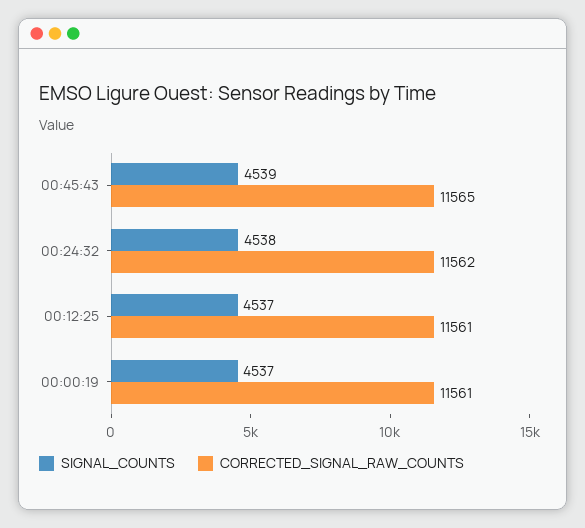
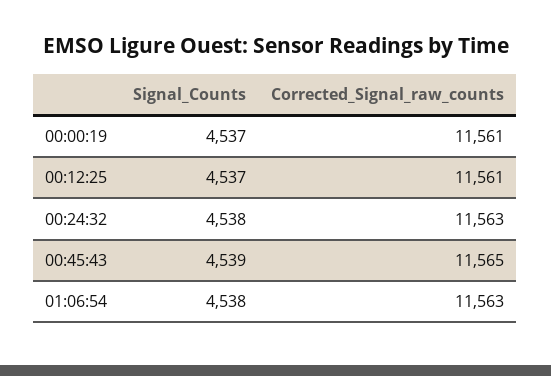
CORRECTED_SIGNAL_RAW_COUNTS, 00:24:32: 11562 -> 11563
SIGNAL_COUNTS, 01:06:54: none -> 4538
CORRECTED_SIGNAL_RAW_COUNTS, 01:06:54: none -> 11563

